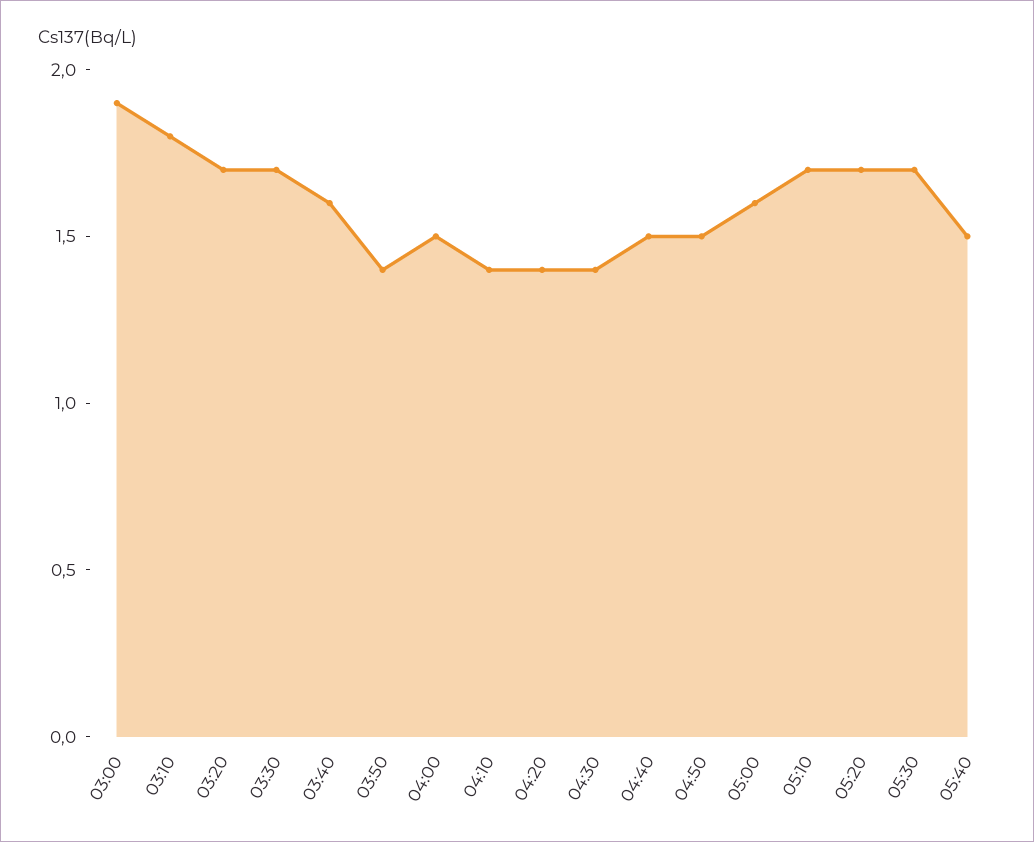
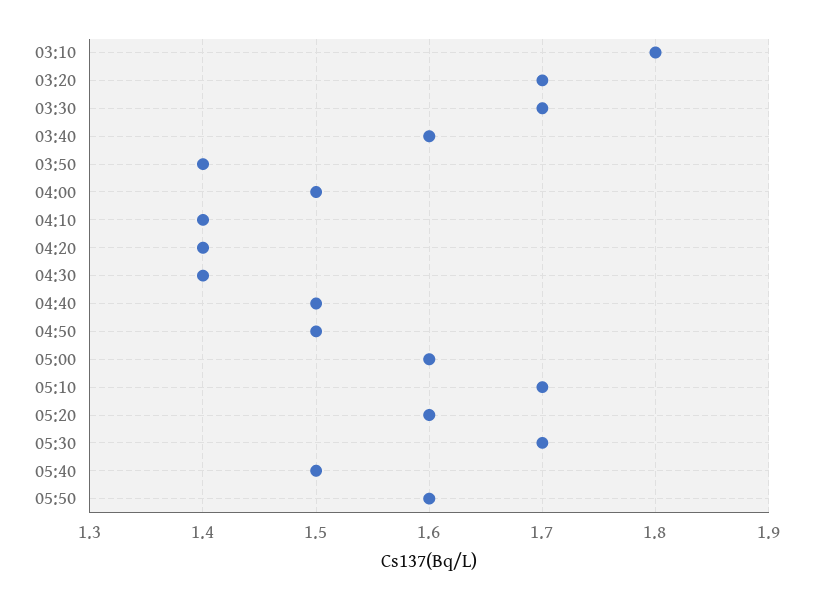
03:00: 1.9 -> none
05:20: 1.7 -> 1.6
05:50: none -> 1.6

